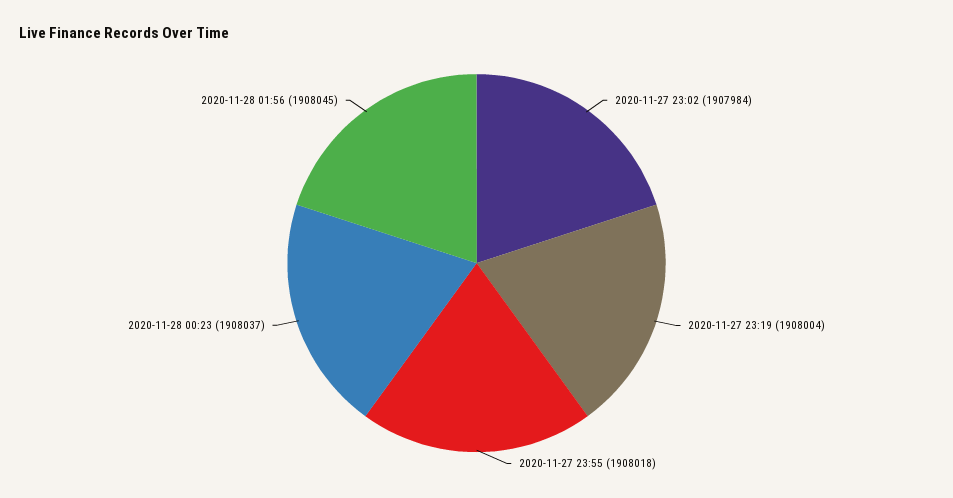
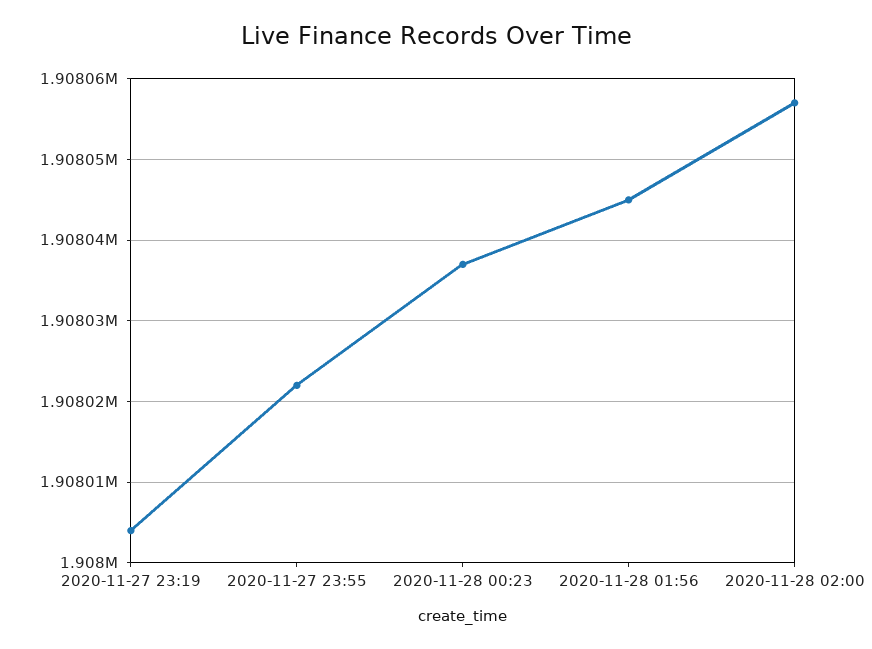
2020-11-27 23:02: 1907984 -> none
2020-11-27 23:55: 1908018 -> 1908022
2020-11-28 02:00: none -> 1908057

